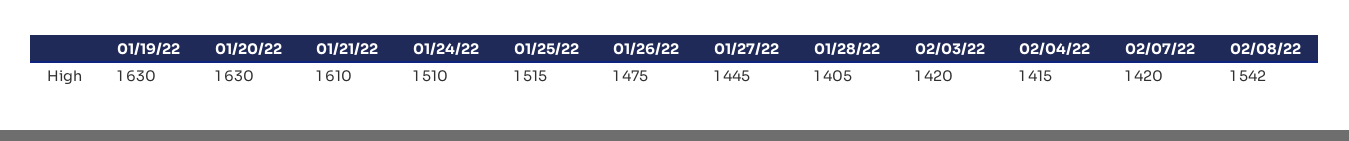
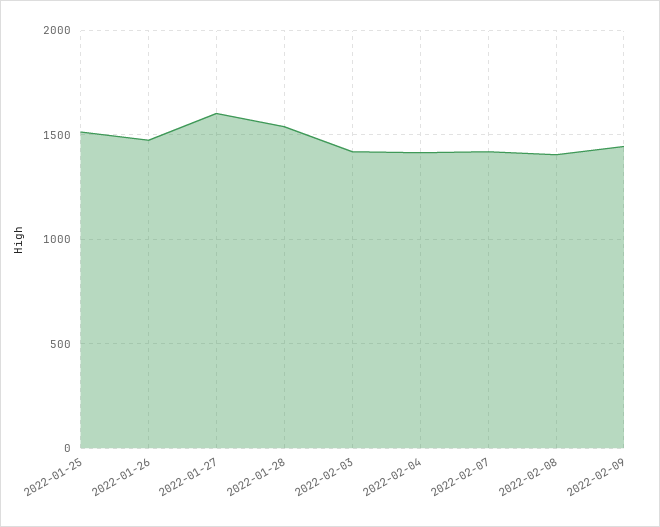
01/19/22: 1630 -> none
01/20/22: 1630 -> none
01/21/22: 1610 -> none
01/24/22: 1510 -> none
01/27/22: 1445 -> 1600
01/28/22: 1405 -> 1550
02/08/22: 1542 -> 1400
2022-02-09: none -> 1450

